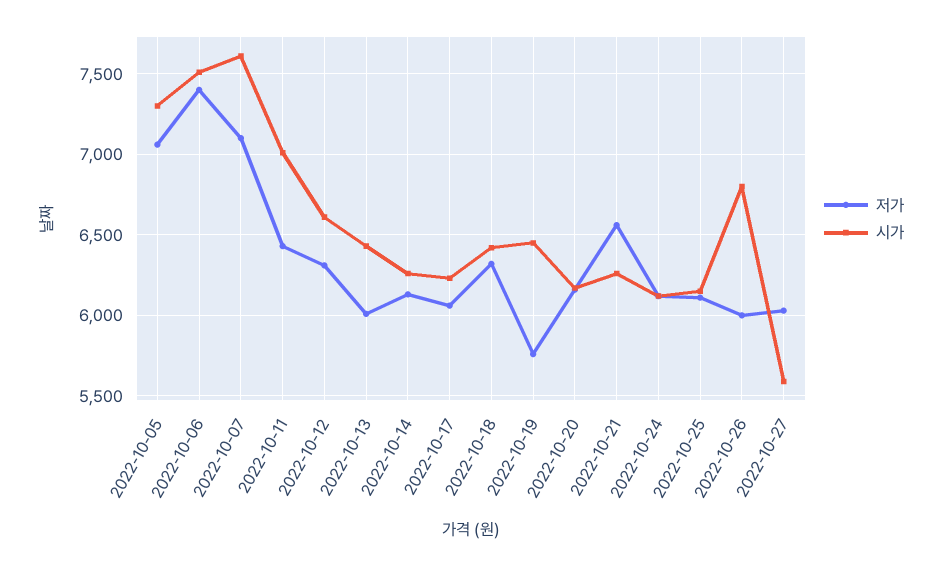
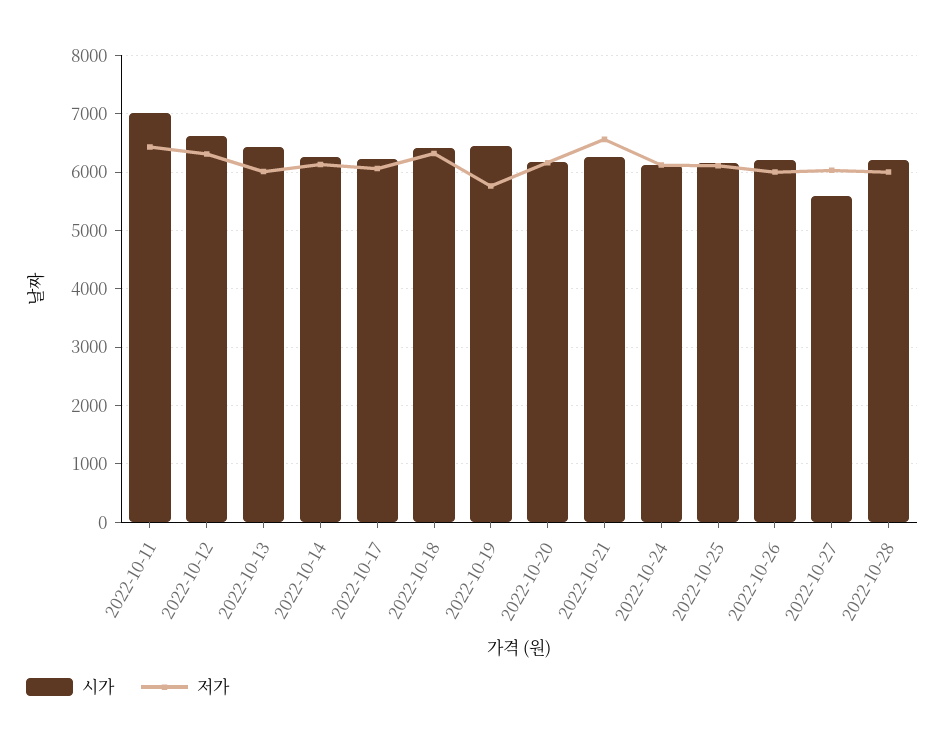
저가, 2022-10-05: 7050 -> none
시가, 2022-10-05: 7300 -> none
저가, 2022-10-06: 7400 -> none
시가, 2022-10-06: 7500 -> none
저가, 2022-10-07: 7100 -> none
시가, 2022-10-07: 7600 -> none
시가, 2022-10-26: 6800 -> 6200
시가, 2022-10-28: none -> 6200
저가, 2022-10-28: none -> 6000

